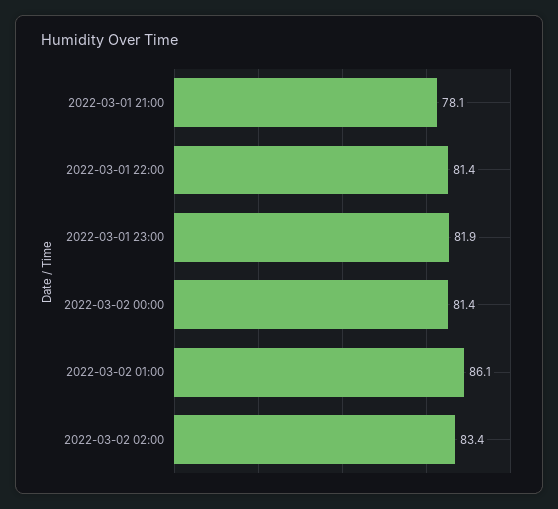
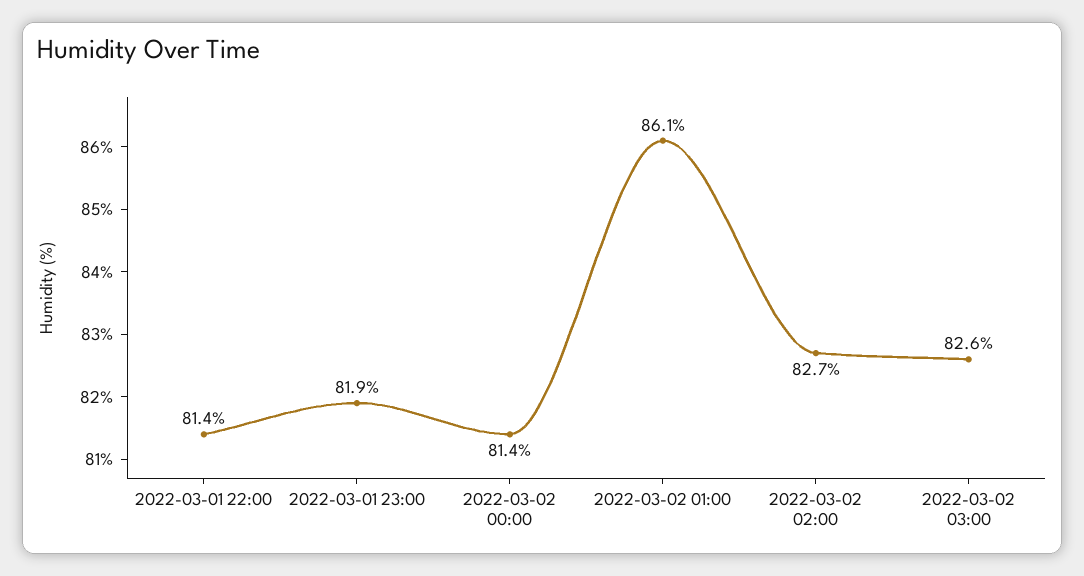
2022-03-01 21:00: 78.1 -> none
2022-03-02 02:00: 83.4 -> 82.7
2022-03-02 03:00: none -> 82.6

